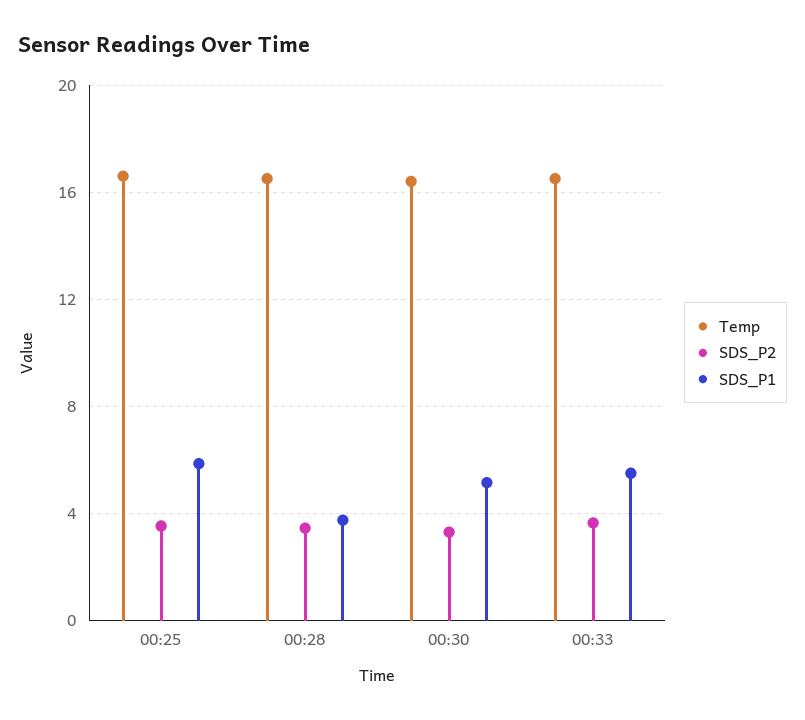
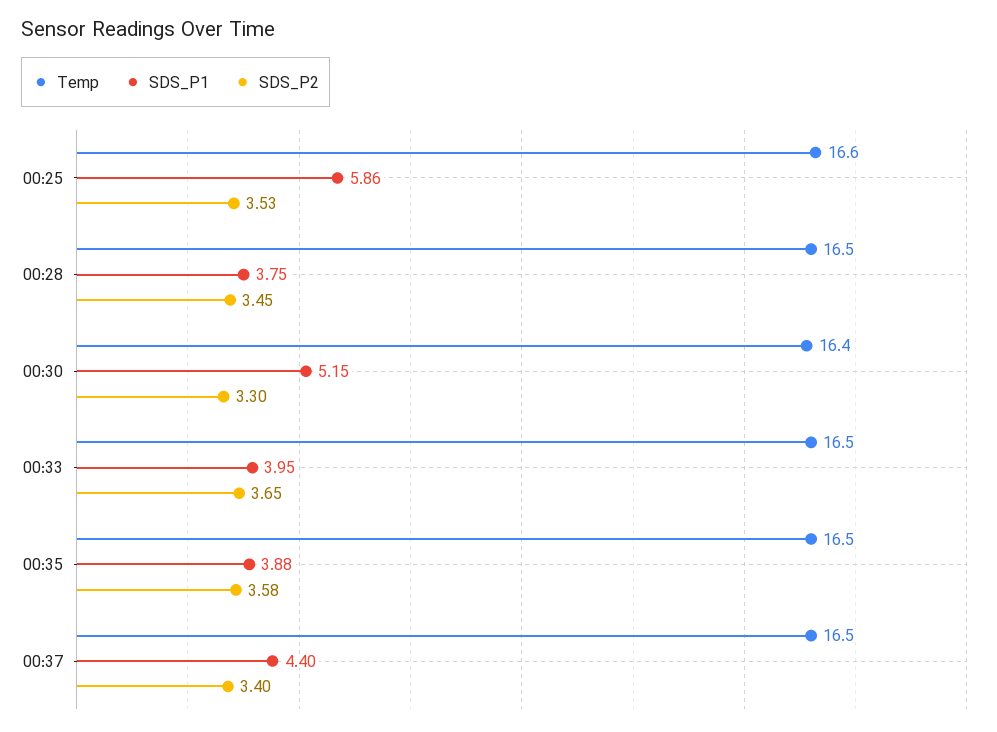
SDS_P1, 00:33: 5.5 -> 3.95
Temp, 00:35: none -> 16.5
SDS_P1, 00:35: none -> 3.88
SDS_P2, 00:35: none -> 3.58
Temp, 00:37: none -> 16.5
SDS_P1, 00:37: none -> 4.4
SDS_P2, 00:37: none -> 3.4

